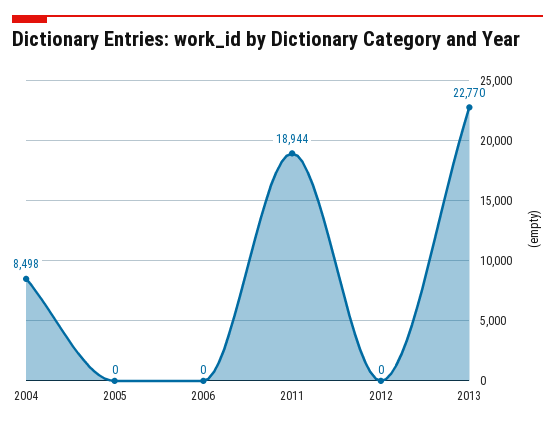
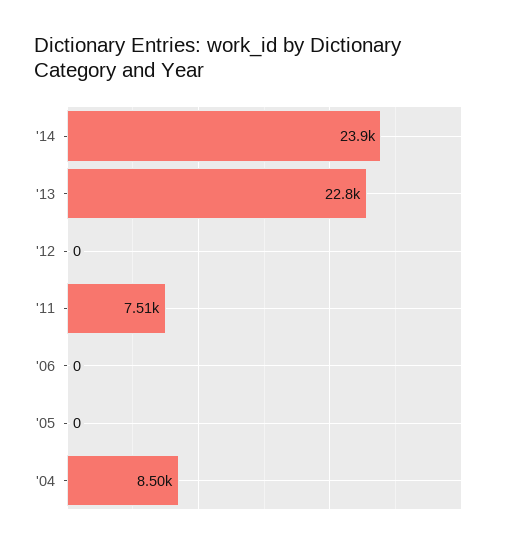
2011: 18944 -> 7510
'14: none -> 23900

